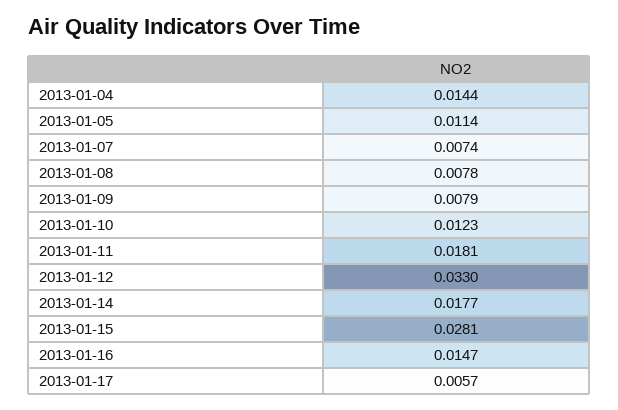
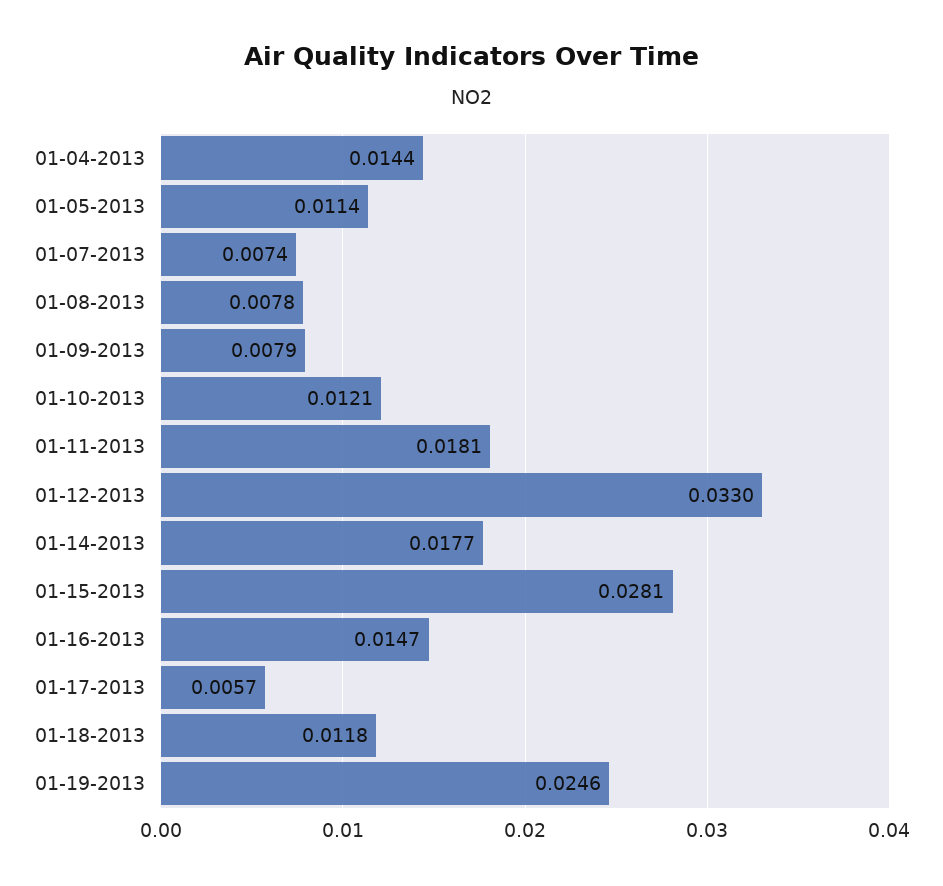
2013-01-10: 0.0123 -> 0.0121
01-18-2013: none -> 0.0118
01-19-2013: none -> 0.0246

